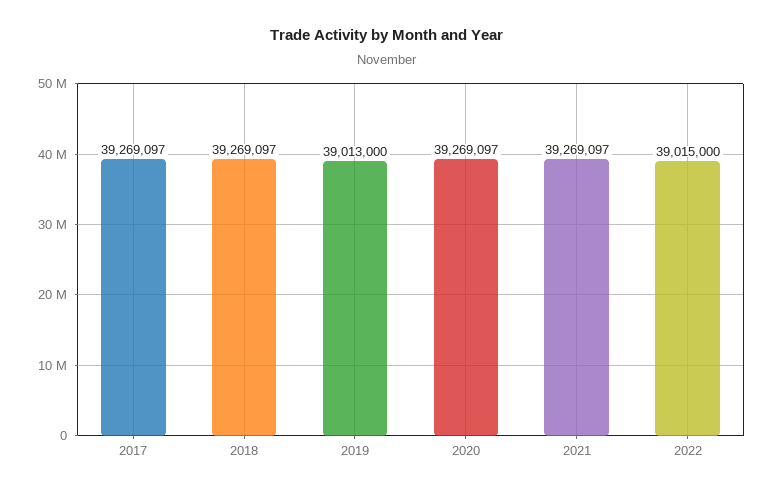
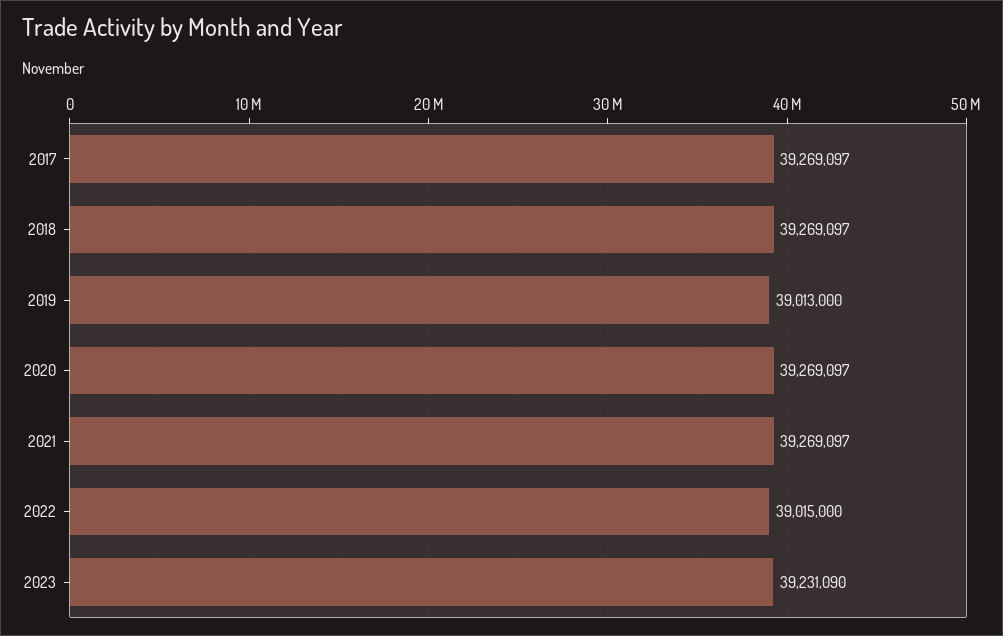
2023: none -> 39231090

